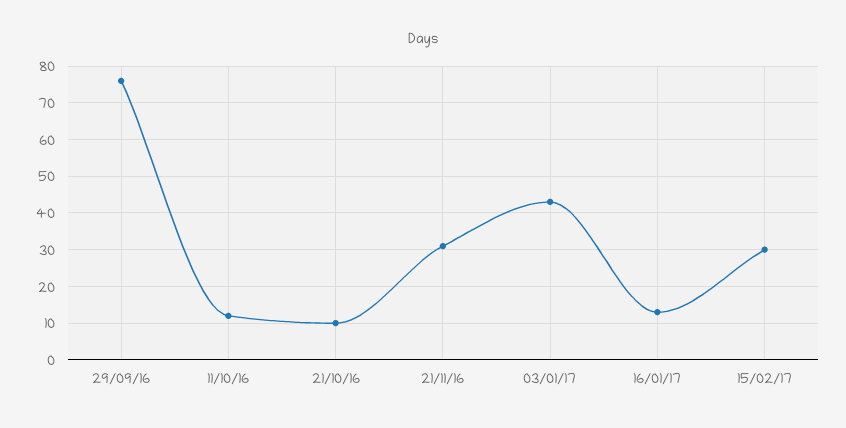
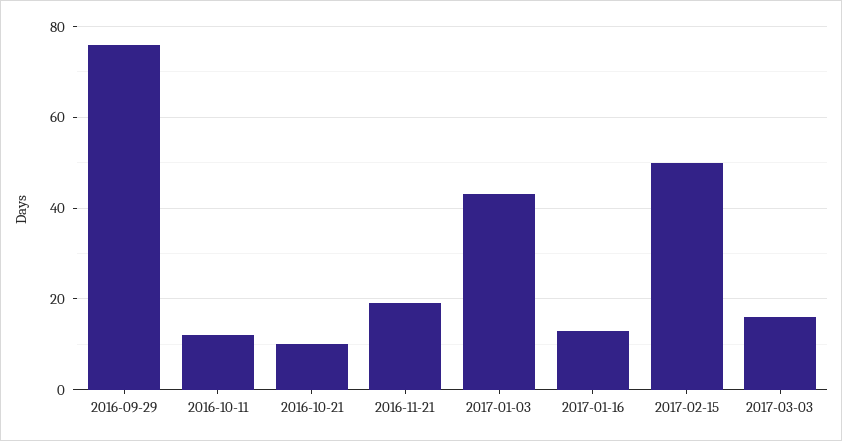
21/11/16: 30 -> 20
15/02/17: 30 -> 50
2017-03-03: none -> 15

